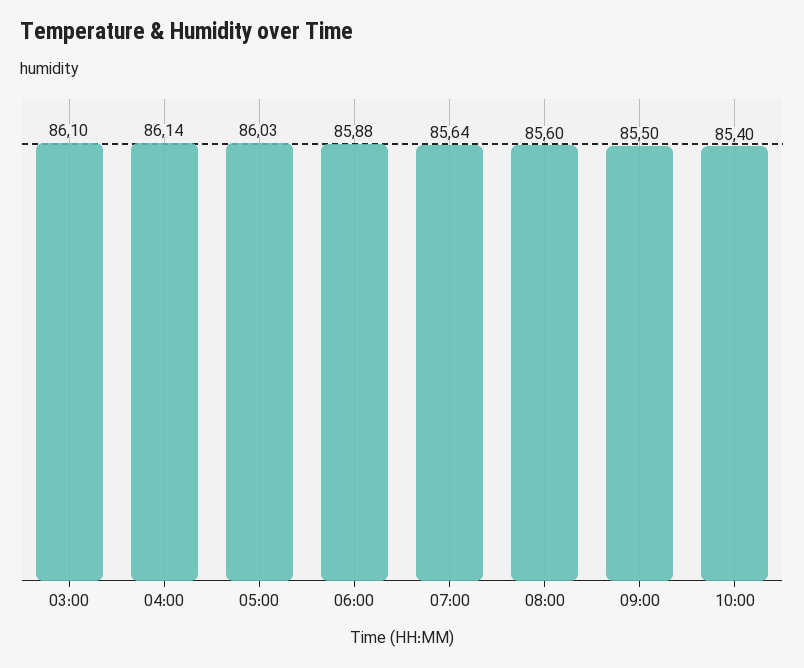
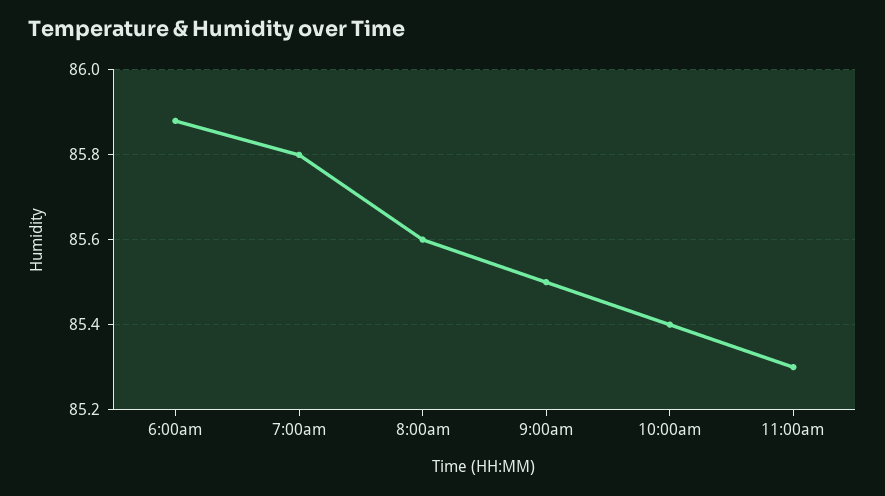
03:00: 86.1 -> none
04:00: 86.14 -> none
05:00: 86.03 -> none
07:00: 85.64 -> 85.8
11:00am: none -> 85.3

